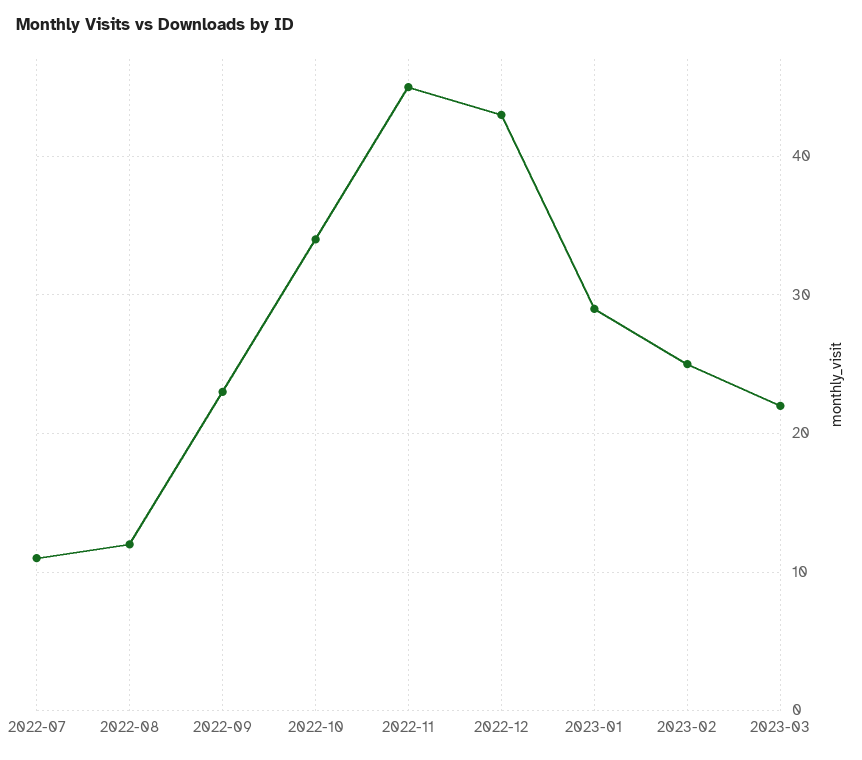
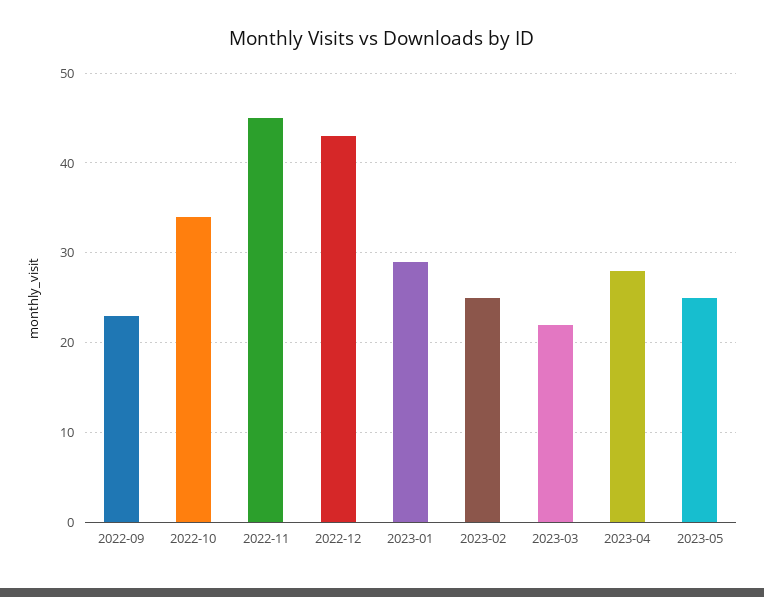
2022-07: 11 -> none
2022-08: 12 -> none
2023-04: none -> 28
2023-05: none -> 25

